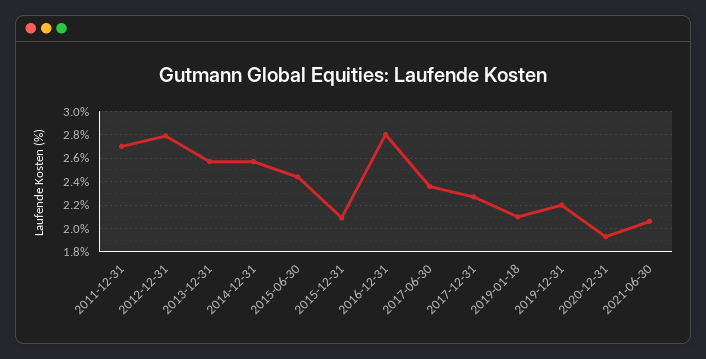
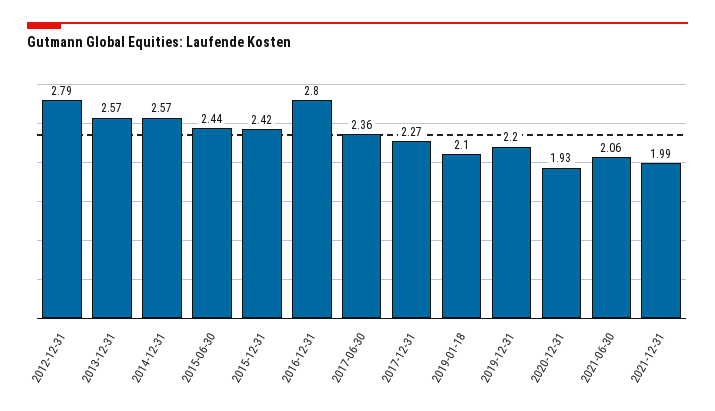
2011-12-31: 2.7 -> none
2015-12-31: 2.1 -> 2.42
2021-12-31: none -> 1.99

